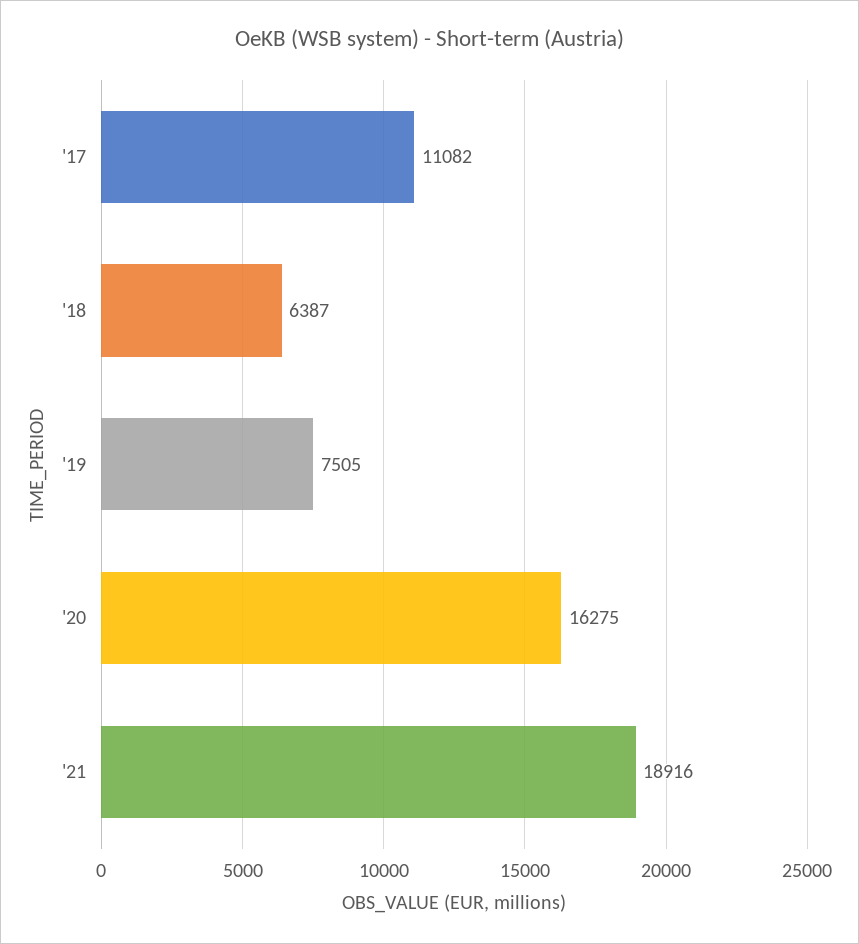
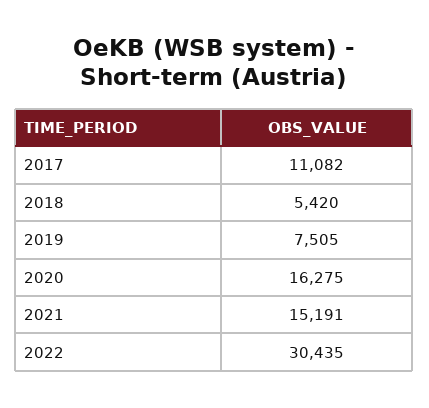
'18: 6387 -> 5420
'21: 18916 -> 15191
2022: none -> 30435

